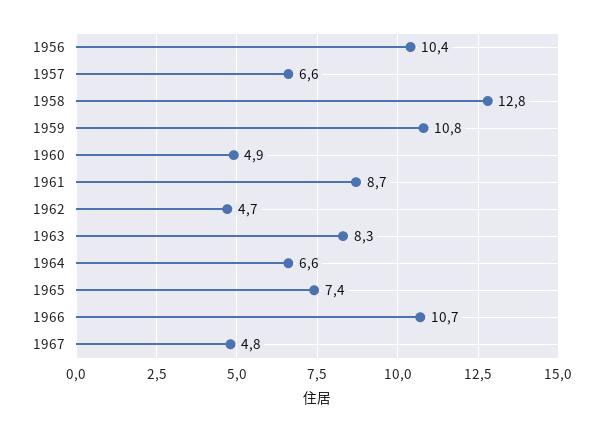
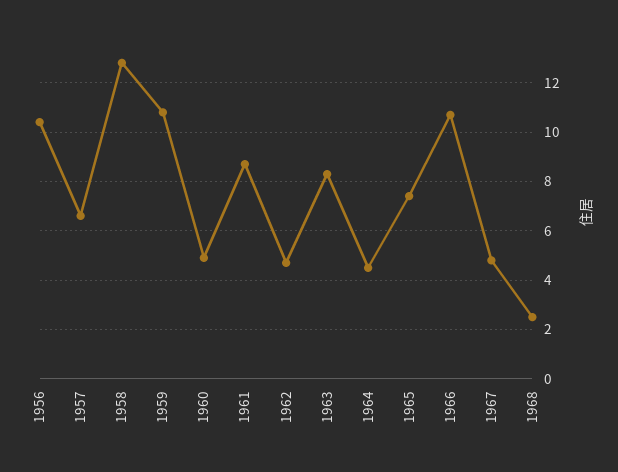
1964: 6.6 -> 4.5
1968: none -> 2.5

